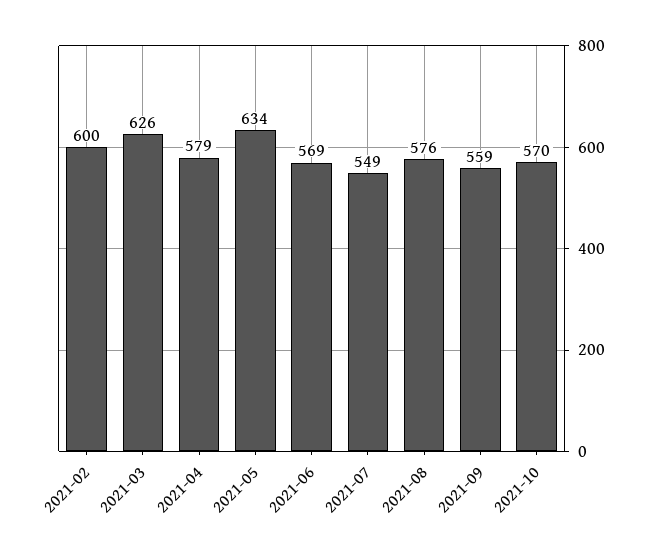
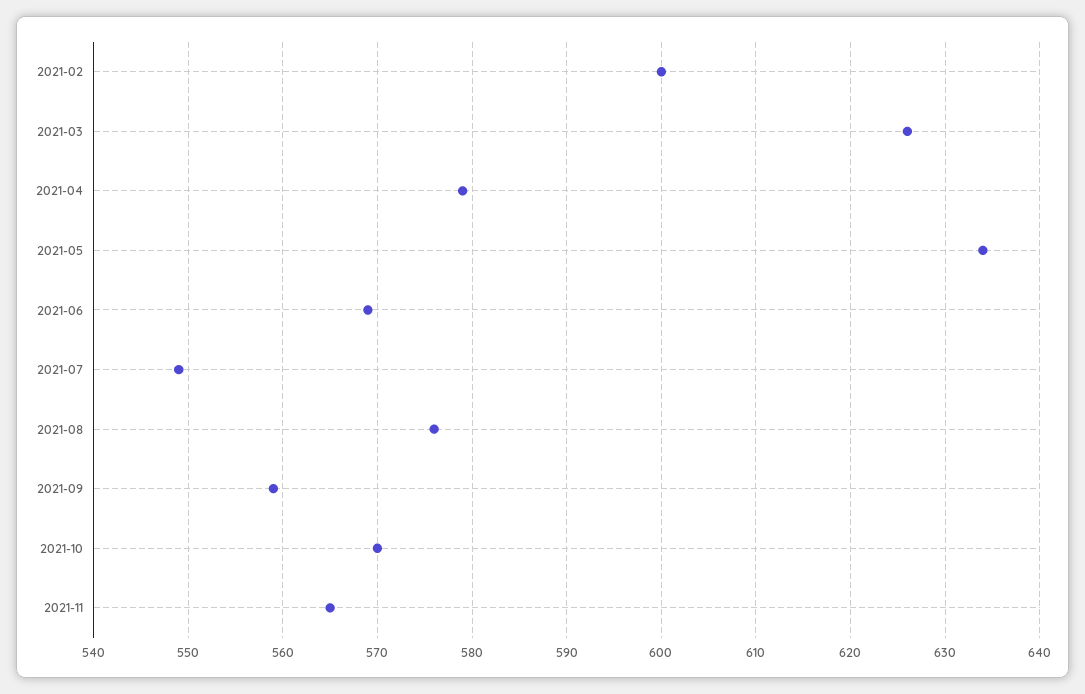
2021-11: none -> 565

